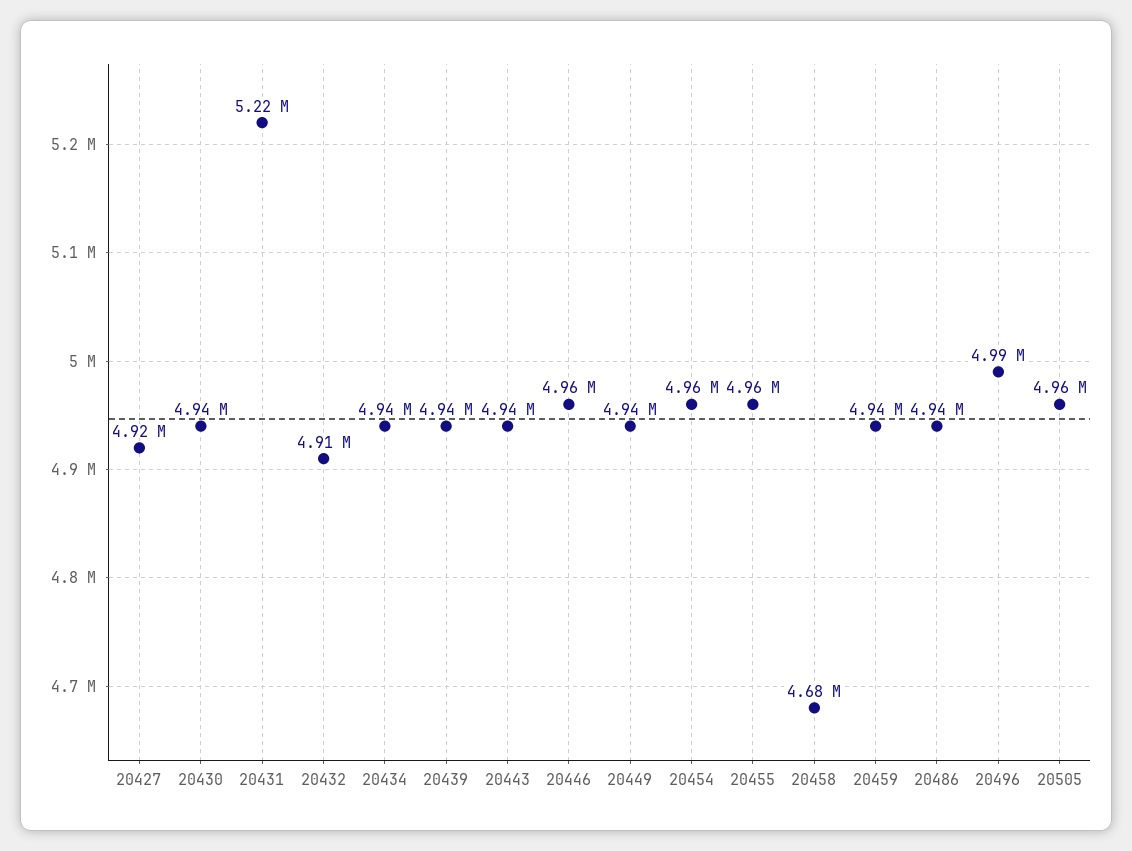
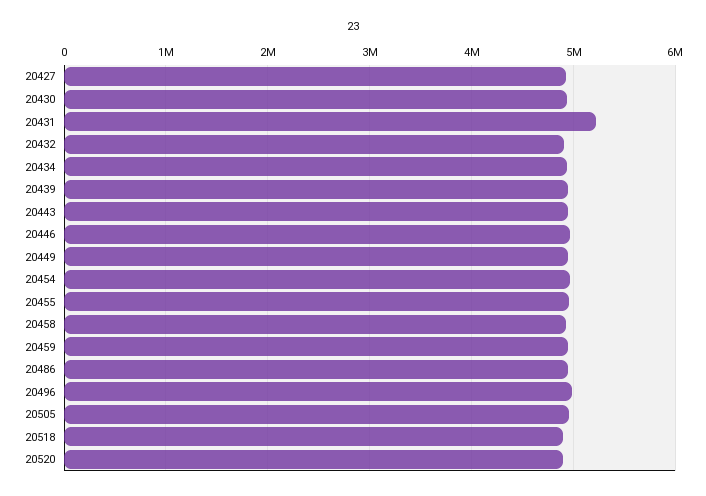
20458: 4680000 -> 4900000
20518: none -> 4900000
20520: none -> 4900000

